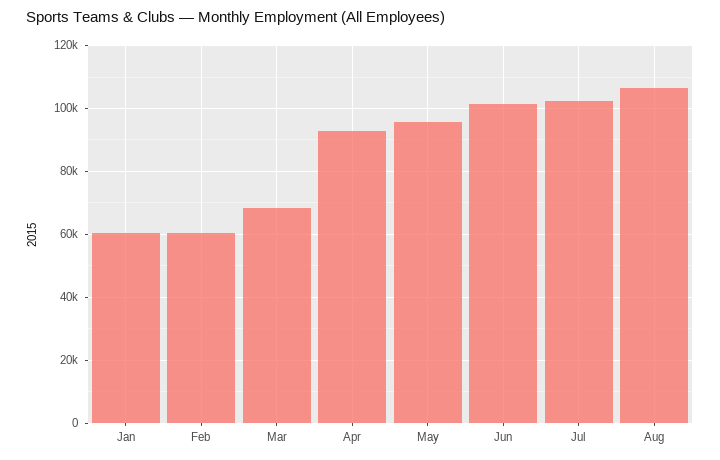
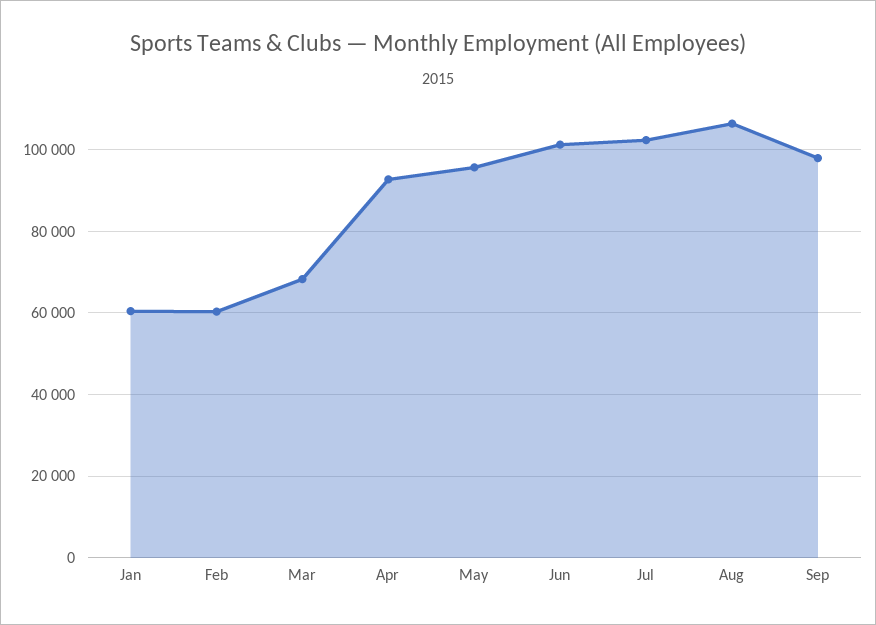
Sep: none -> 98000

